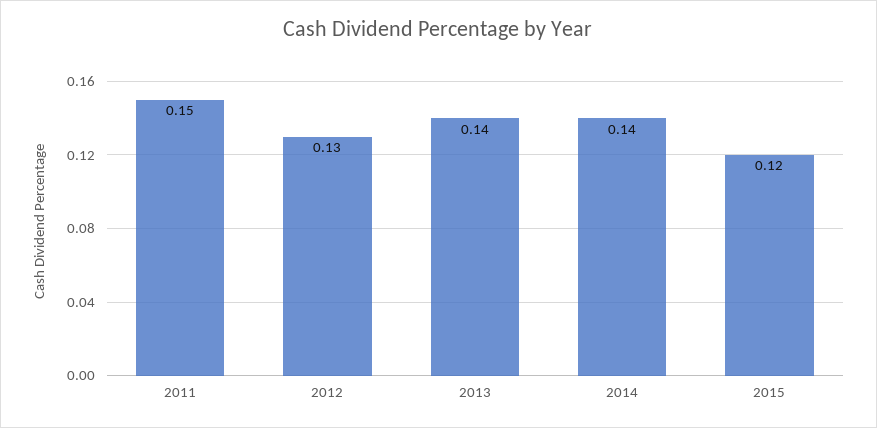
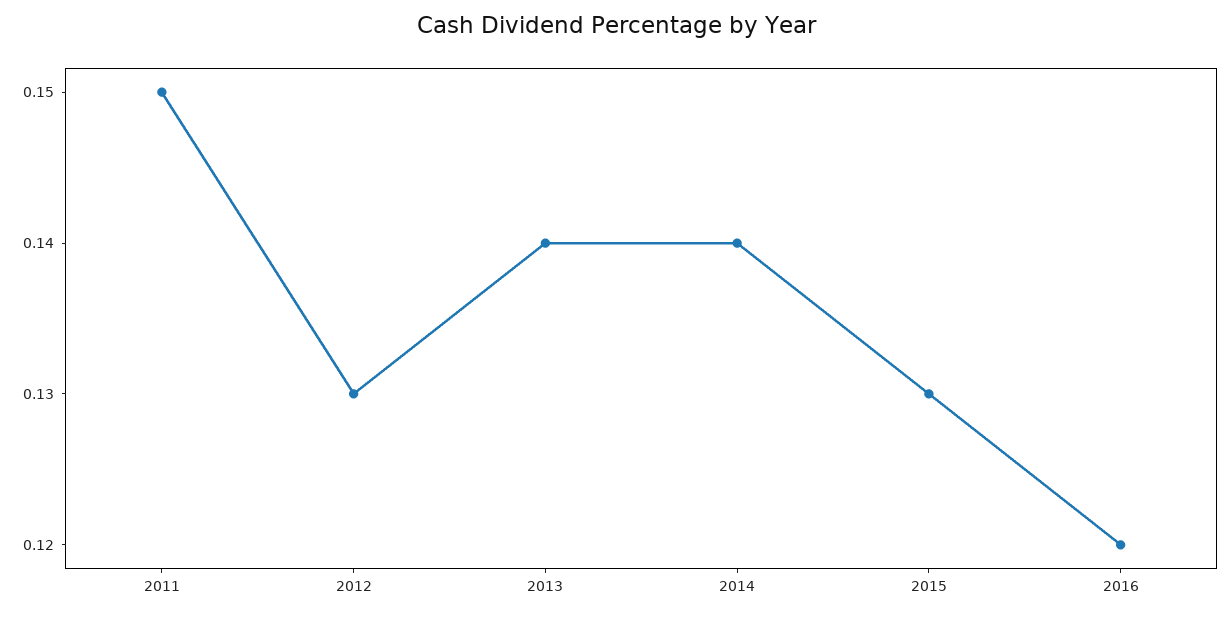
2015: 0.12 -> 0.13
2016: none -> 0.12

